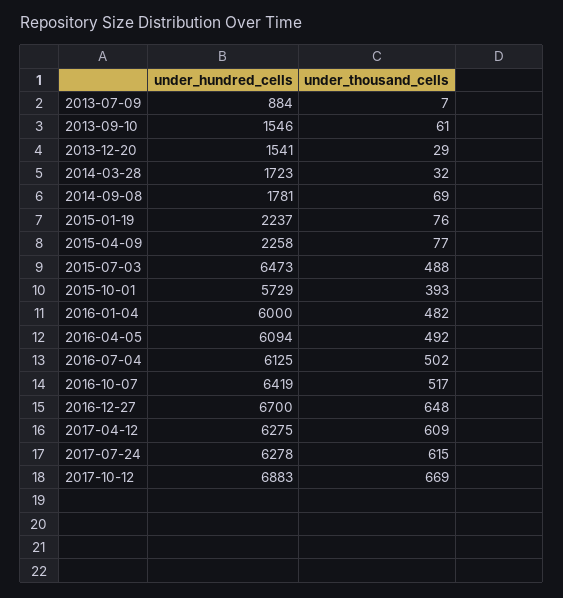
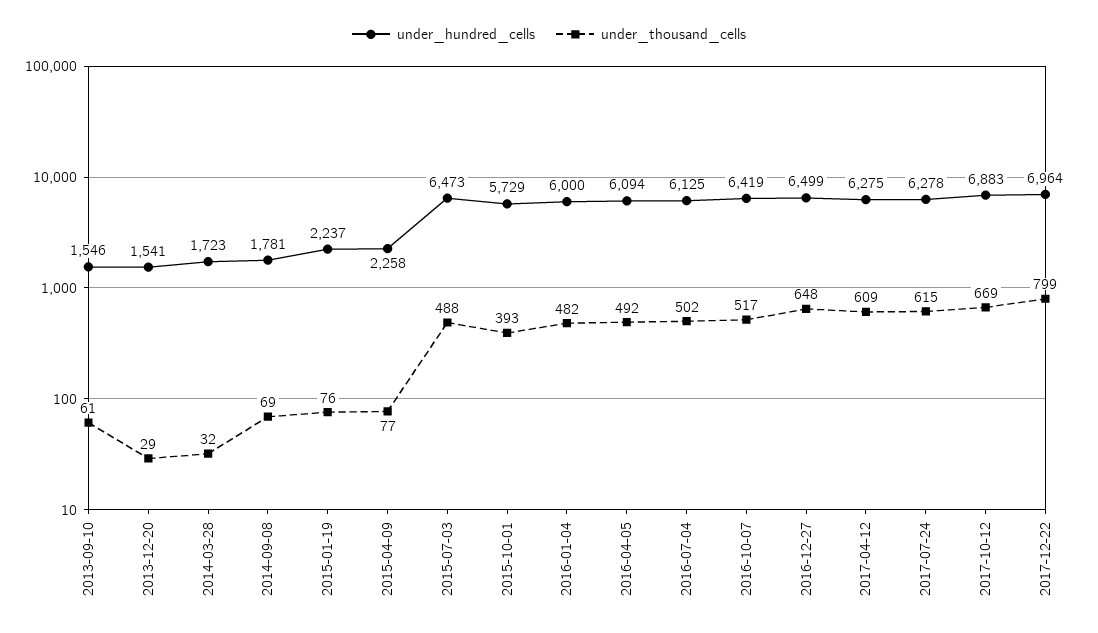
under_hundred_cells, 2013-07-09: 884 -> none
under_thousand_cells, 2013-07-09: 7 -> none
under_hundred_cells, 2016-12-27: 6700 -> 6499
under_hundred_cells, 2017-12-22: none -> 6964
under_thousand_cells, 2017-12-22: none -> 799

